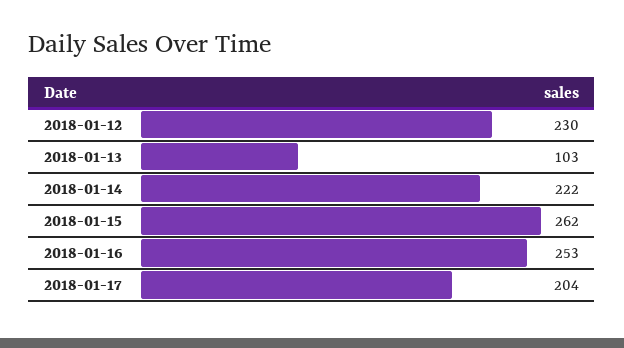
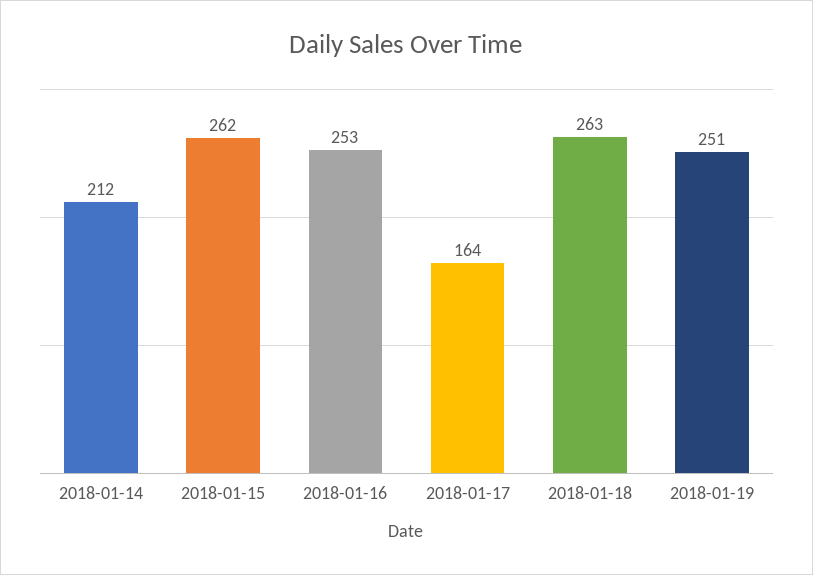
2018-01-12: 230 -> none
2018-01-13: 103 -> none
2018-01-14: 222 -> 212
2018-01-17: 204 -> 164
2018-01-18: none -> 263
2018-01-19: none -> 251

